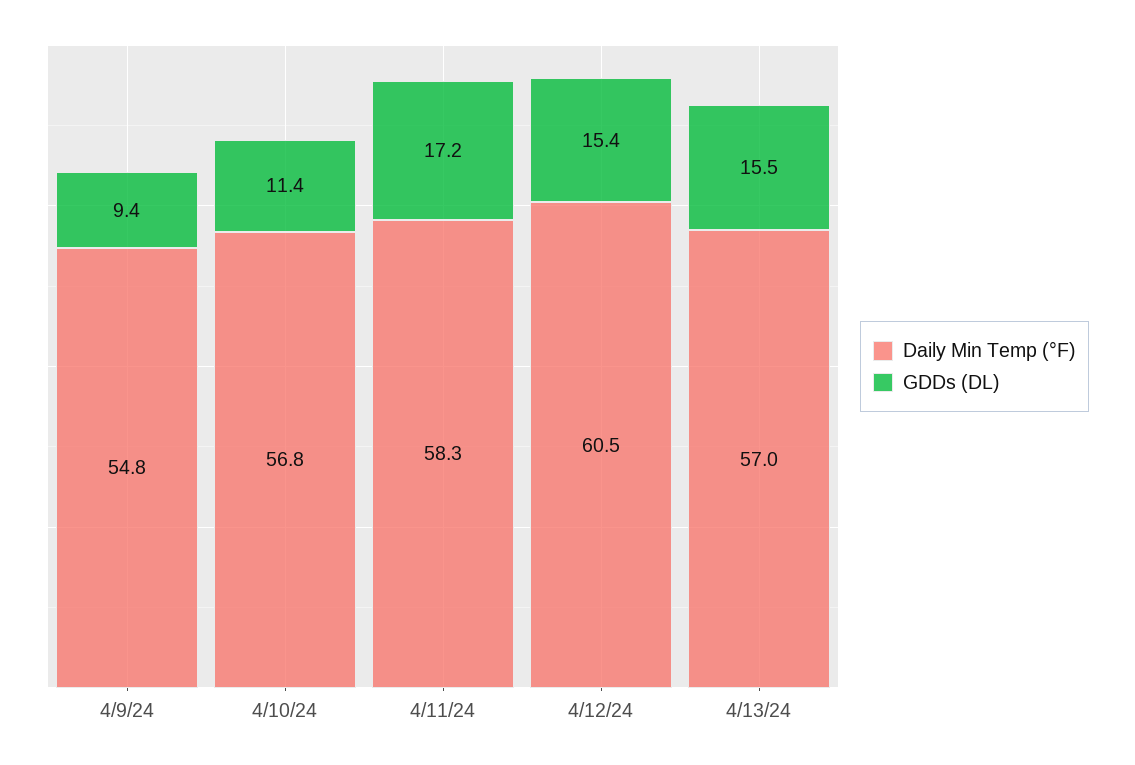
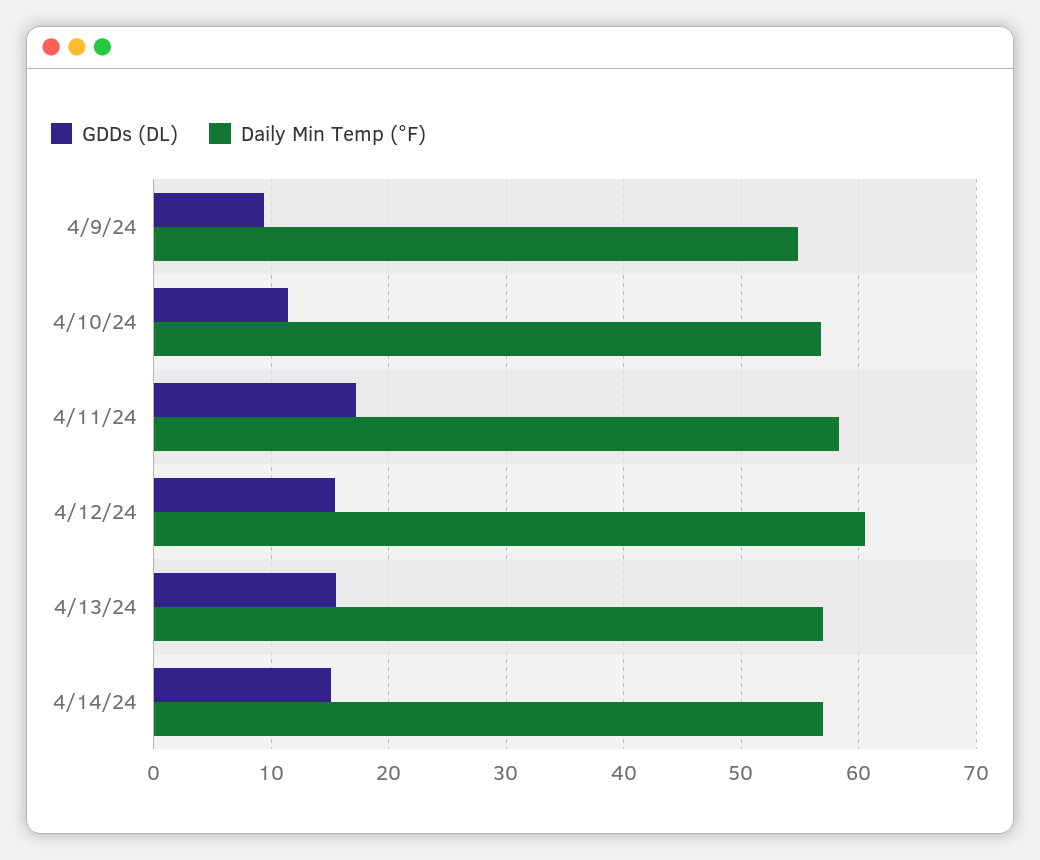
GDDs (DL), 4/14/24: none -> 15
Daily Min Temp (°F), 4/14/24: none -> 57

